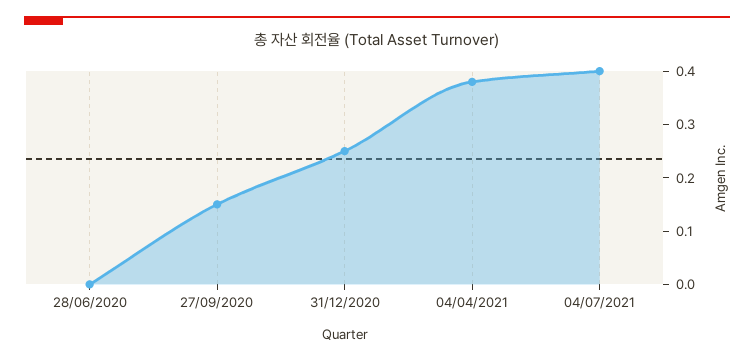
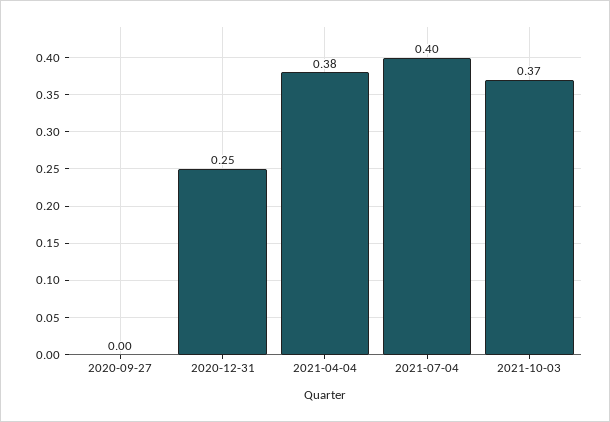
28/06/2020: 0 -> none
27/09/2020: 0.15 -> 0
2021-10-03: none -> 0.37

